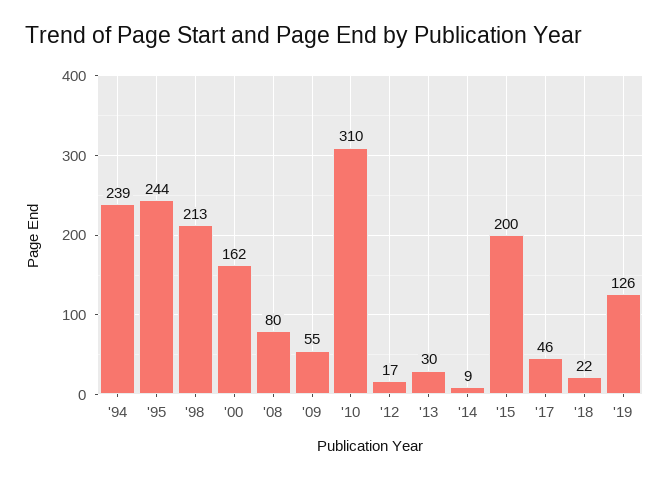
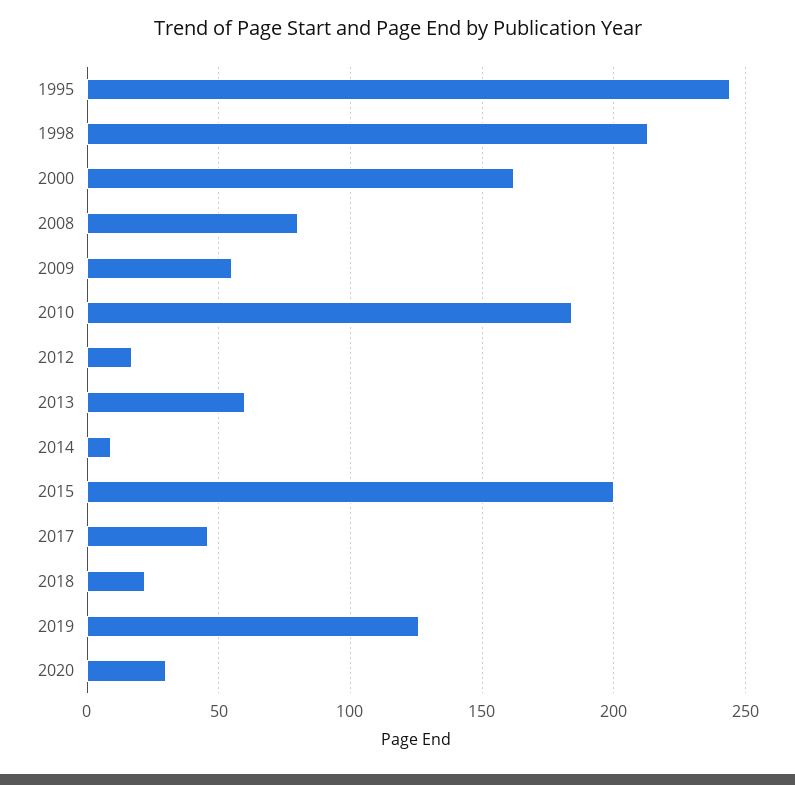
'94: 239 -> none
'10: 310 -> 185
'13: 30 -> 60
2020: none -> 30

